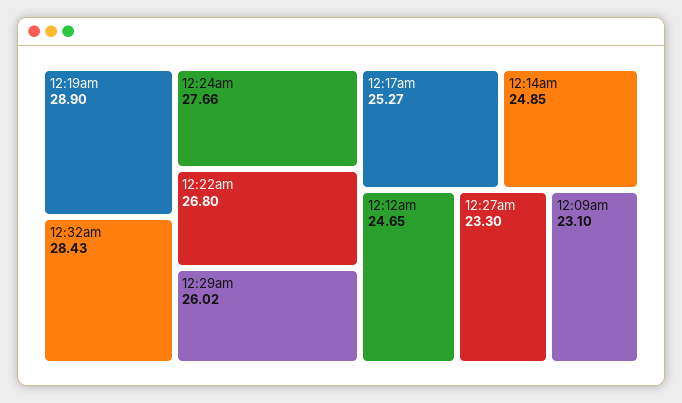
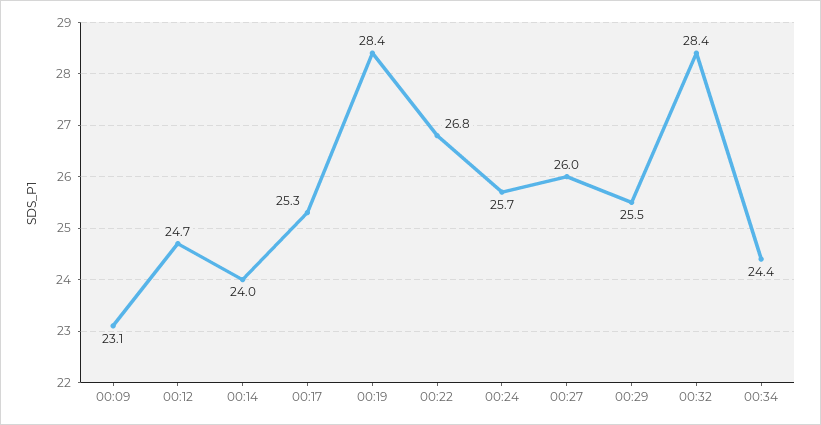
12:19am: 28.9 -> 28.4
12:24am: 27.66 -> 25.7
12:29am: 26.02 -> 25.5
12:14am: 24.85 -> 24
12:27am: 23.3 -> 26
00:34: none -> 24.4

